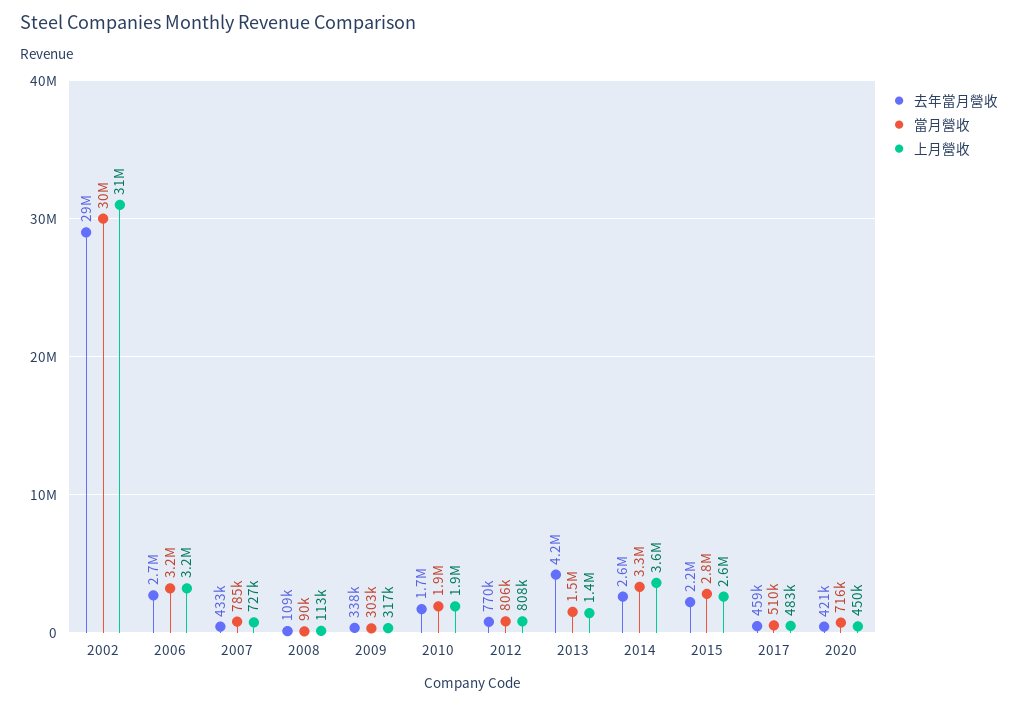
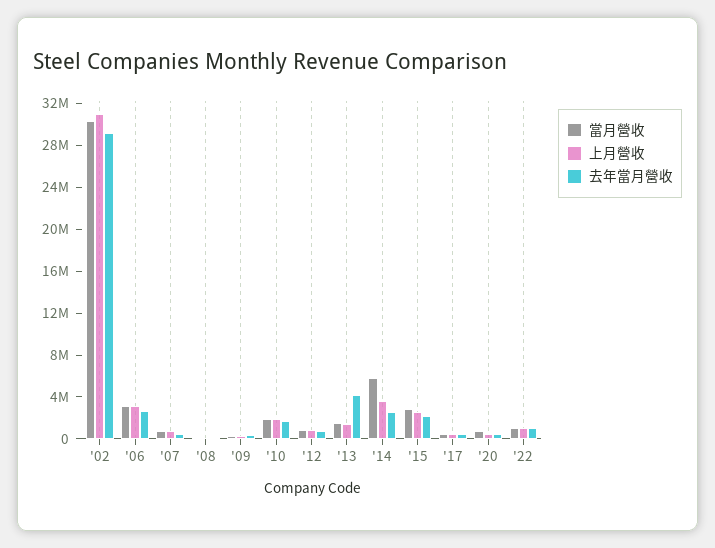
當月營收, 2014: 3300000 -> 6000000
當月營收, '22: none -> 1000000
上月營收, '22: none -> 1000000
去年當月營收, '22: none -> 1000000

